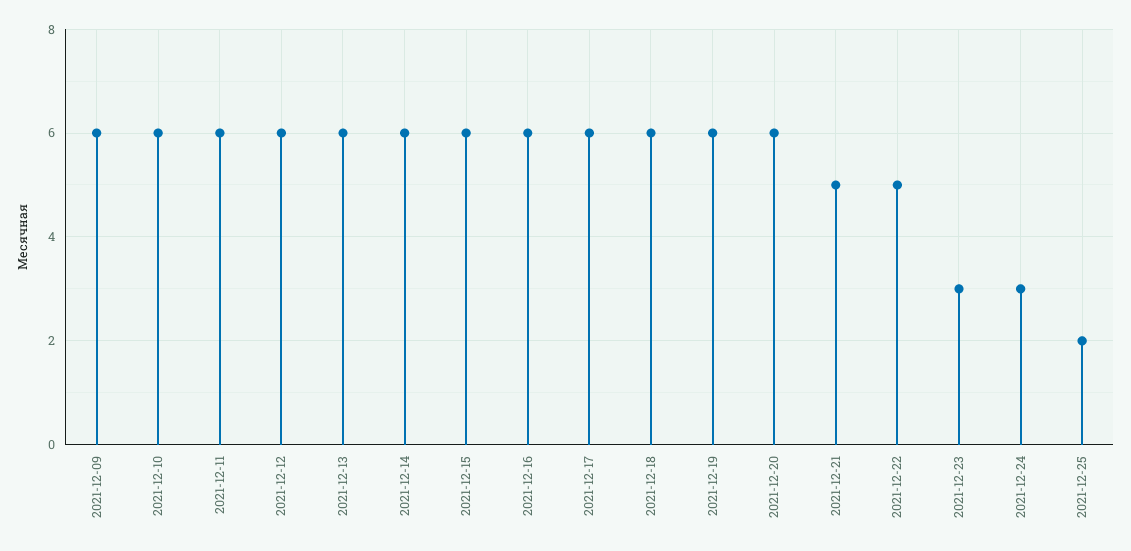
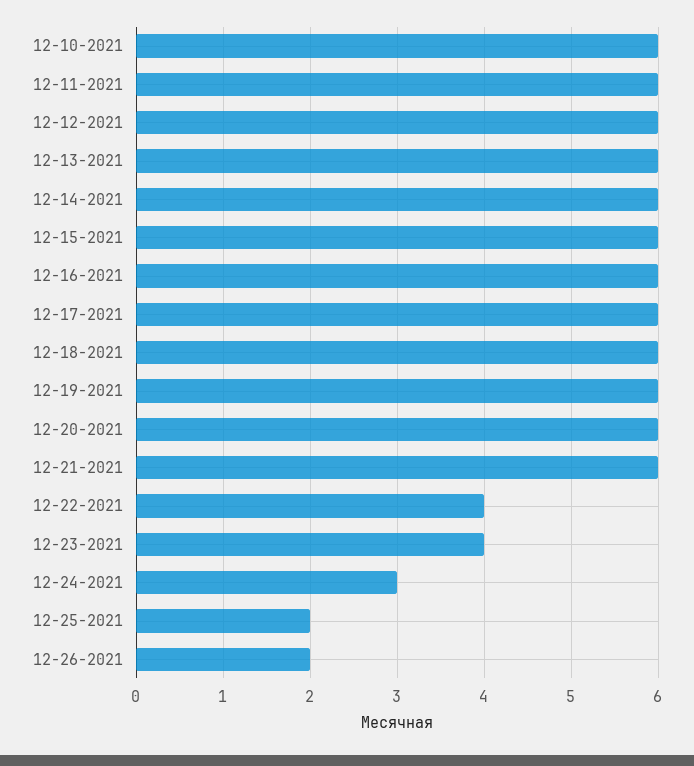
2021-12-09: 6 -> none
2021-12-21: 5 -> 6
2021-12-22: 5 -> 4
2021-12-23: 3 -> 4
12-26-2021: none -> 2

